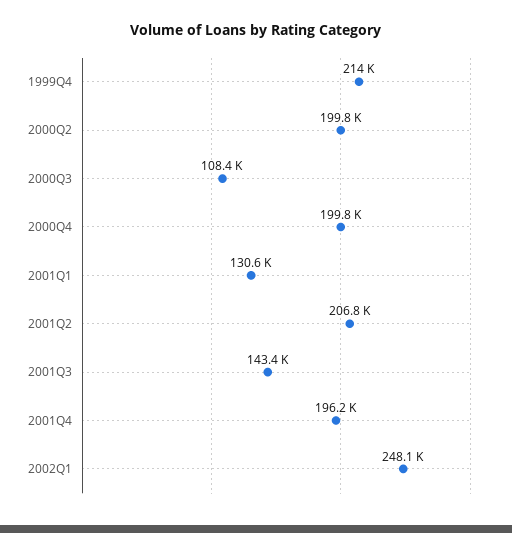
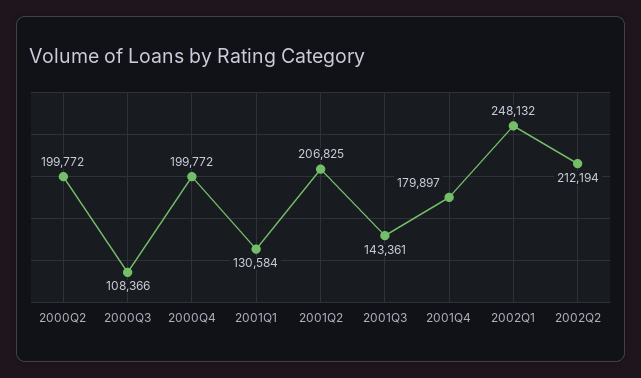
1999Q4: 214000 -> none
2001Q4: 196200 -> 179897
2002Q2: none -> 212194

